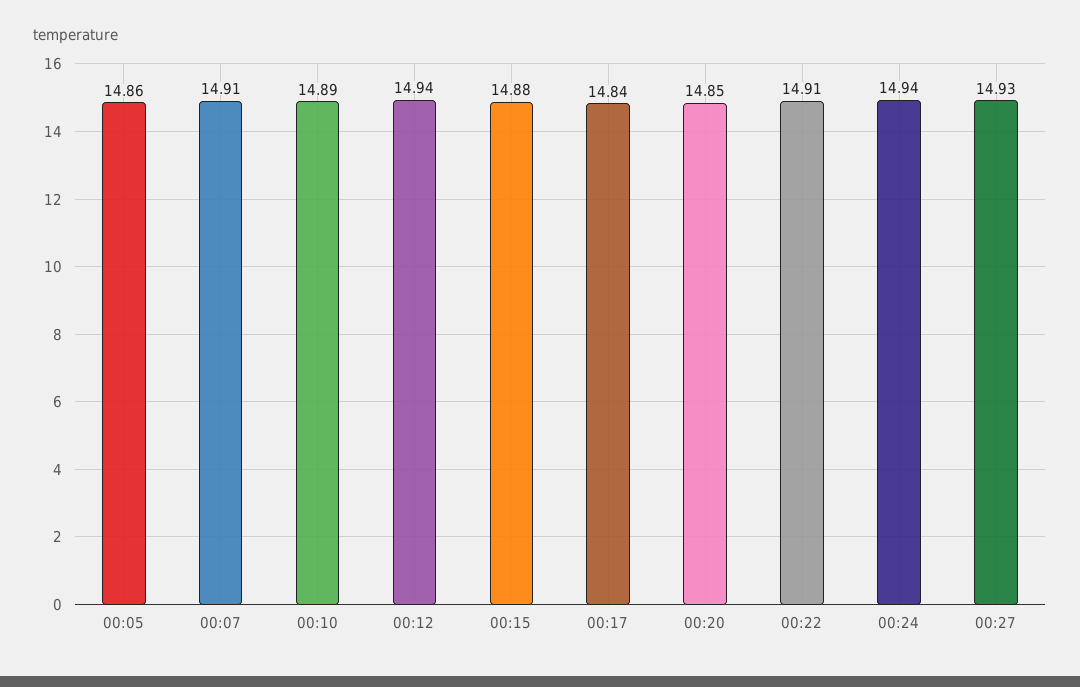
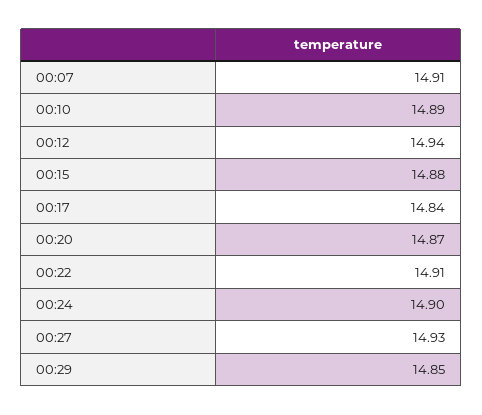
00:05: 14.86 -> none
00:20: 14.85 -> 14.87
00:24: 14.94 -> 14.9
00:29: none -> 14.85

